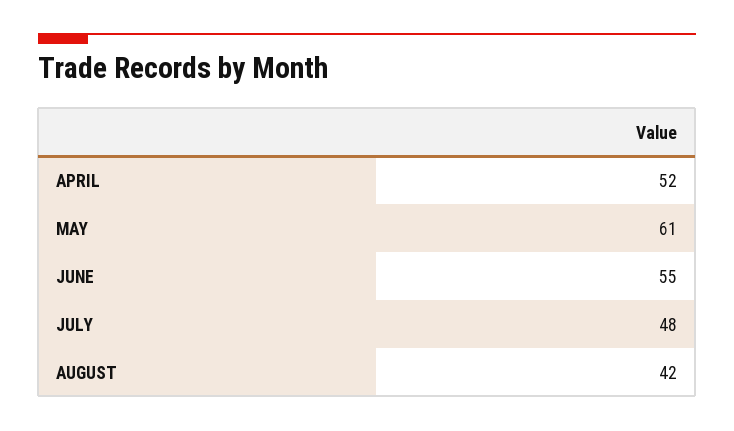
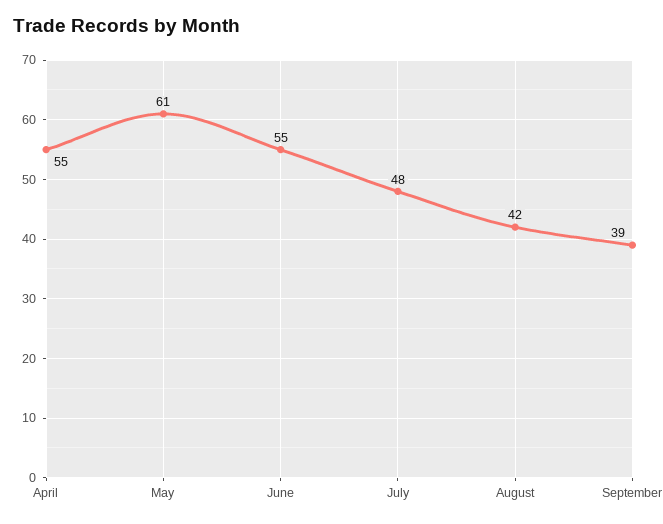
APRIL: 52 -> 55
September: none -> 39

